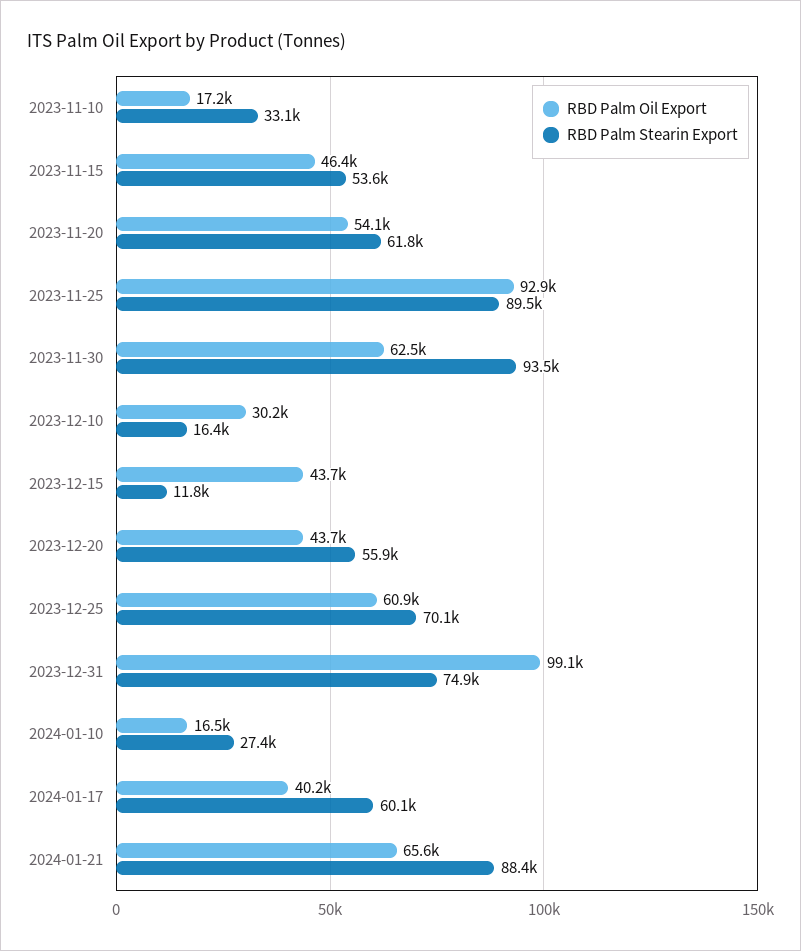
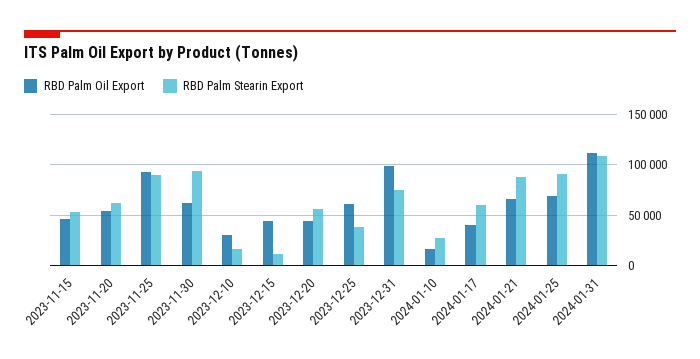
RBD Palm Oil Export, 2023-11-10: 17200 -> none
RBD Palm Stearin Export, 2023-11-10: 33100 -> none
RBD Palm Stearin Export, 2023-12-25: 70100 -> 40000
RBD Palm Oil Export, 2024-01-25: none -> 70000
RBD Palm Stearin Export, 2024-01-25: none -> 90000
RBD Palm Oil Export, 2024-01-31: none -> 110000
RBD Palm Stearin Export, 2024-01-31: none -> 110000

